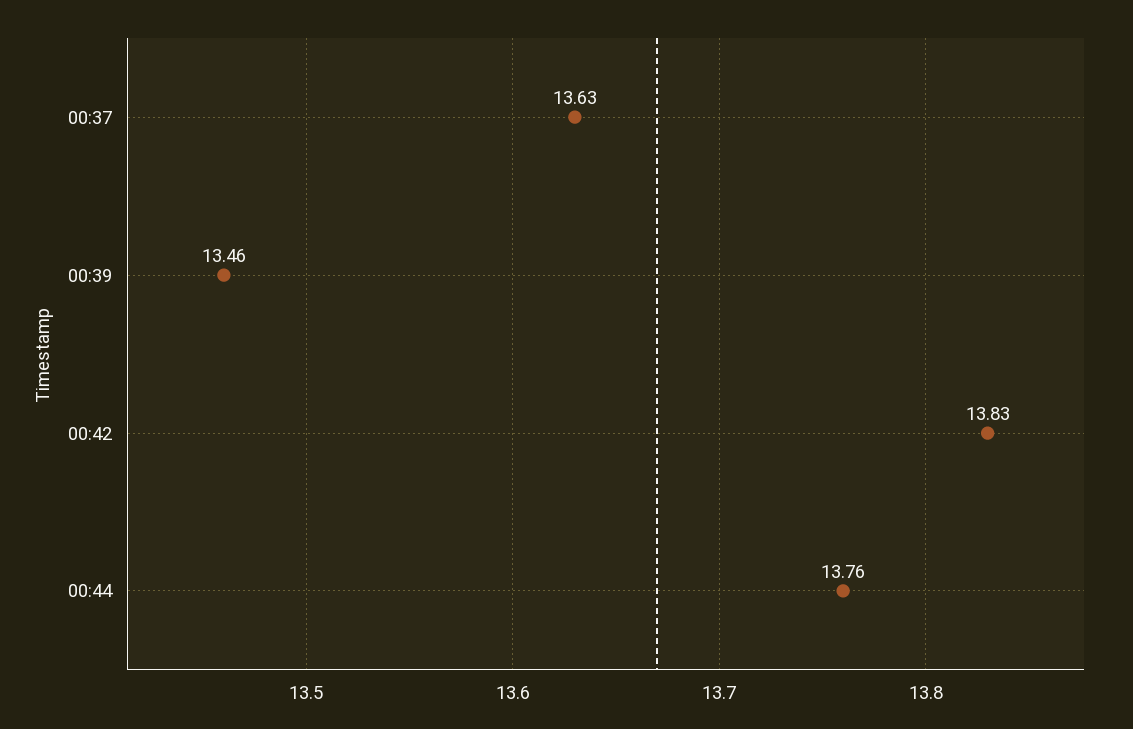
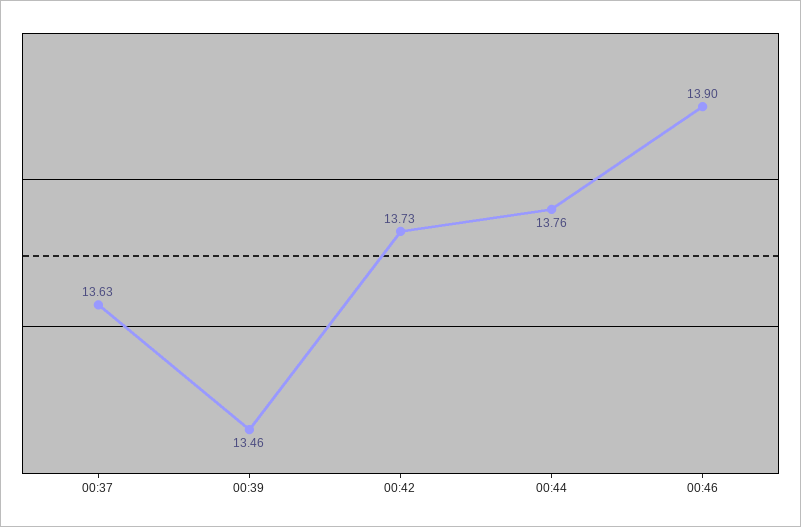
00:42: 13.83 -> 13.73
00:46: none -> 13.9

